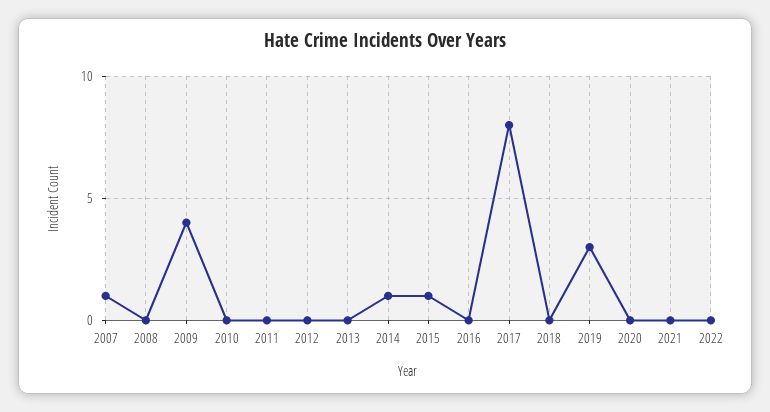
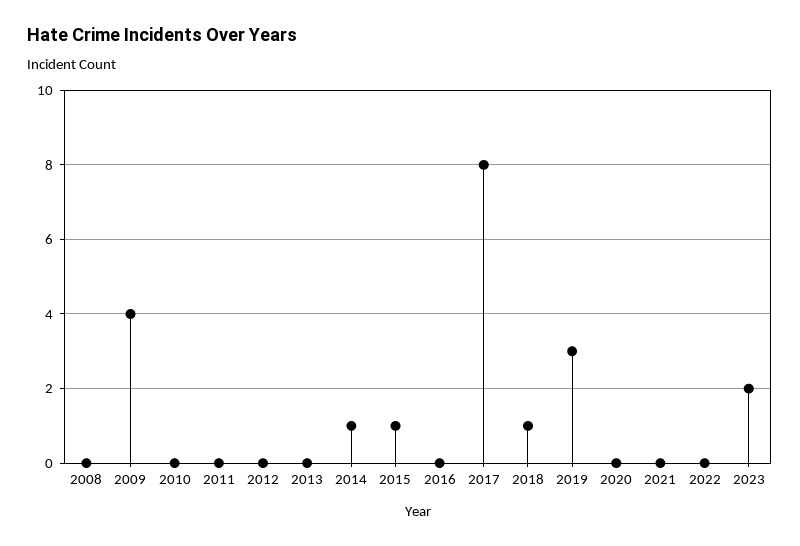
2007: 1 -> none
2018: 0 -> 1
2023: none -> 2

